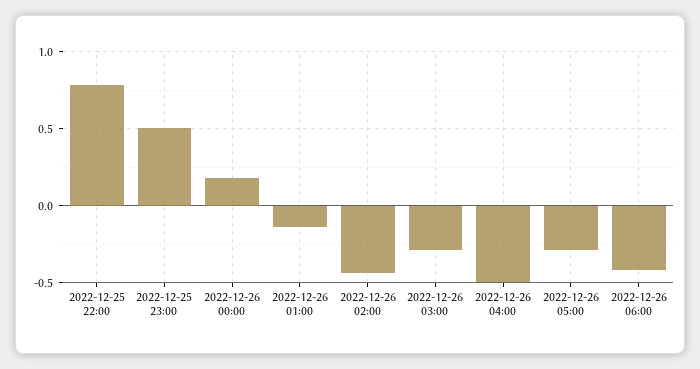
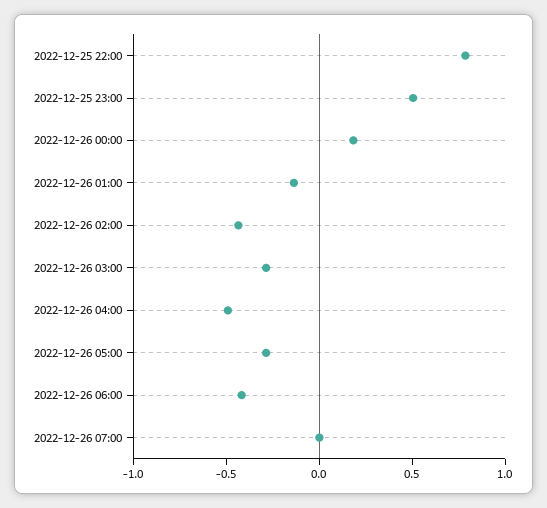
2022-12-26 07:00: none -> 0

